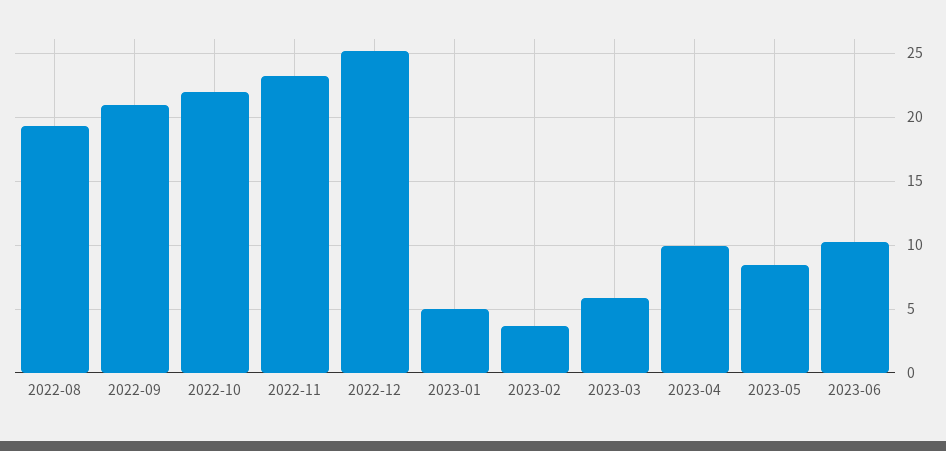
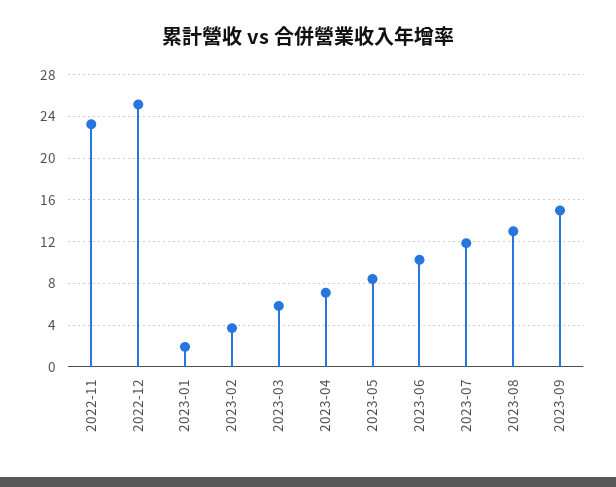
2022-08: 19.5 -> none
2022-09: 21 -> none
2022-10: 22 -> none
2023-01: 5 -> 2
2023-04: 10 -> 7
2023-07: none -> 12
2023-08: none -> 13
2023-09: none -> 15

